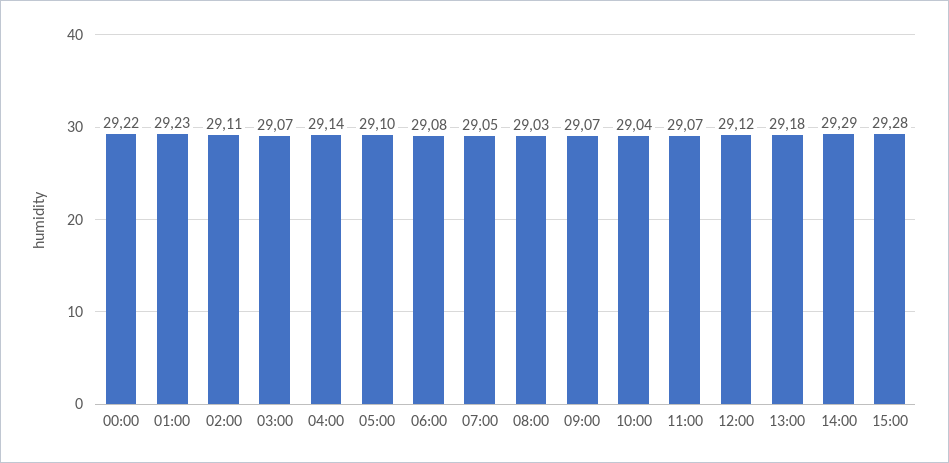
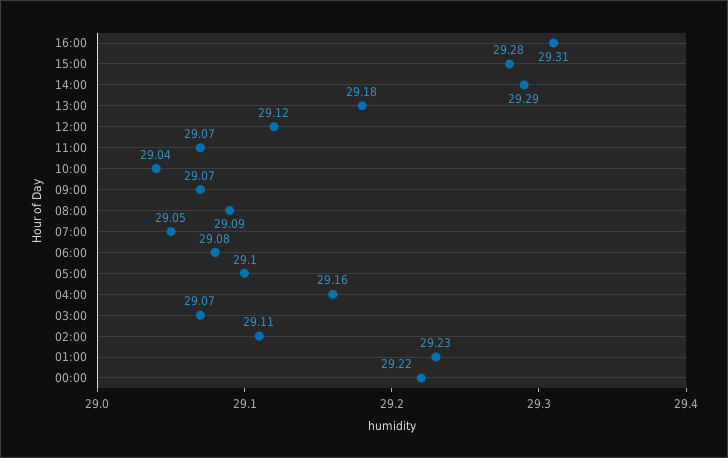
04:00: 29.14 -> 29.16
08:00: 29.03 -> 29.09
16:00: none -> 29.31

